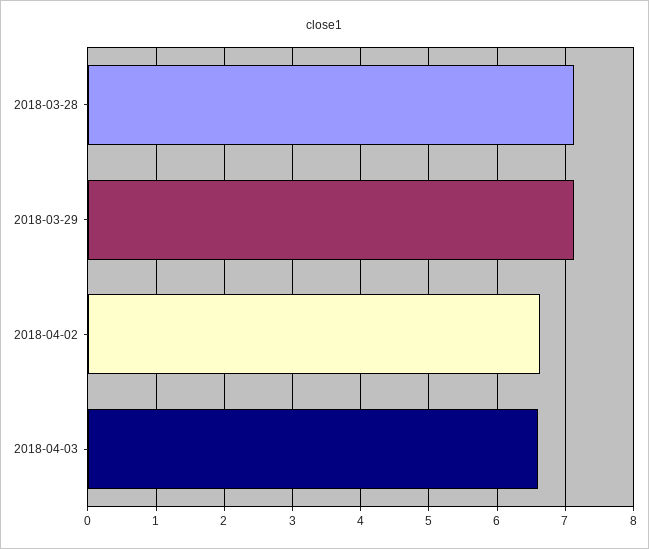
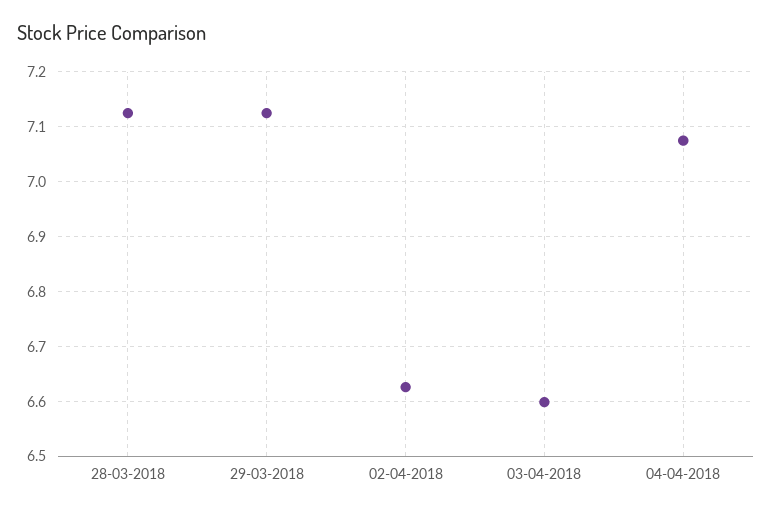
04-04-2018: none -> 7.08

